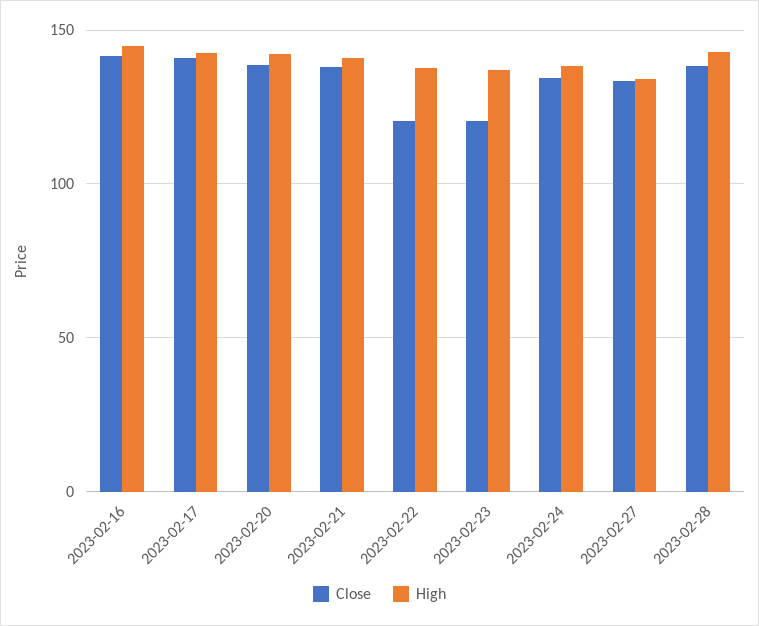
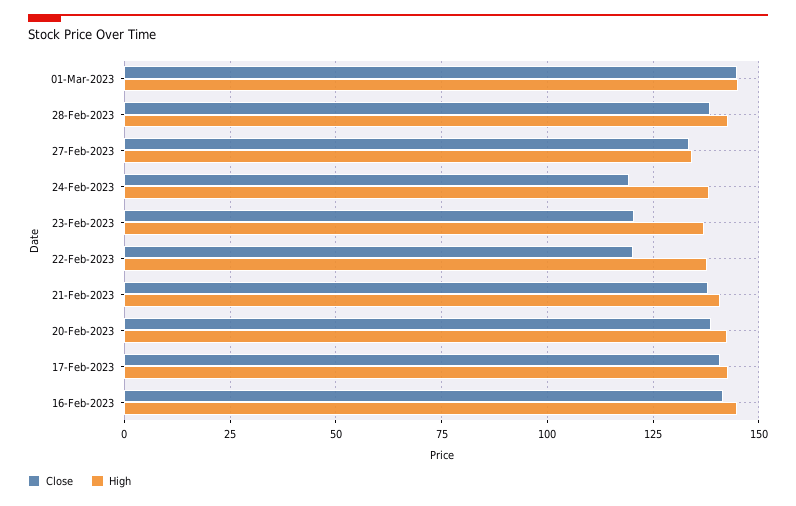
Close, 2023-02-24: 135 -> 120
Close, 01-Mar-2023: none -> 145
High, 01-Mar-2023: none -> 145

